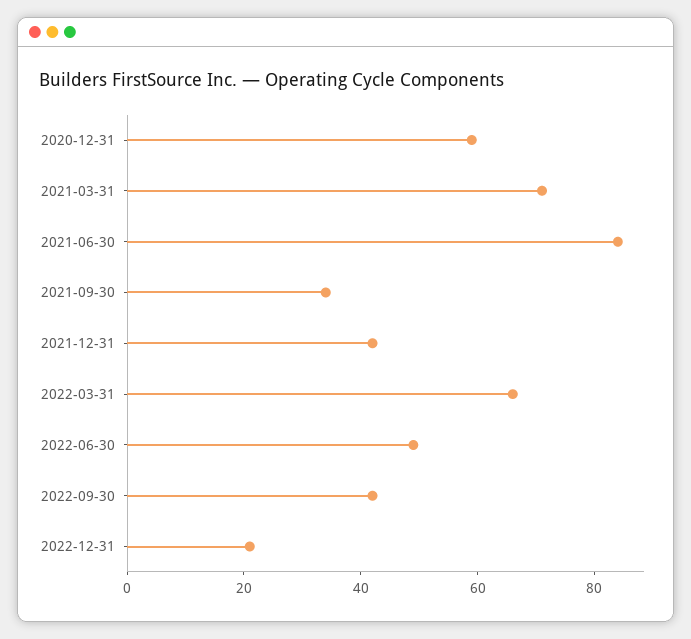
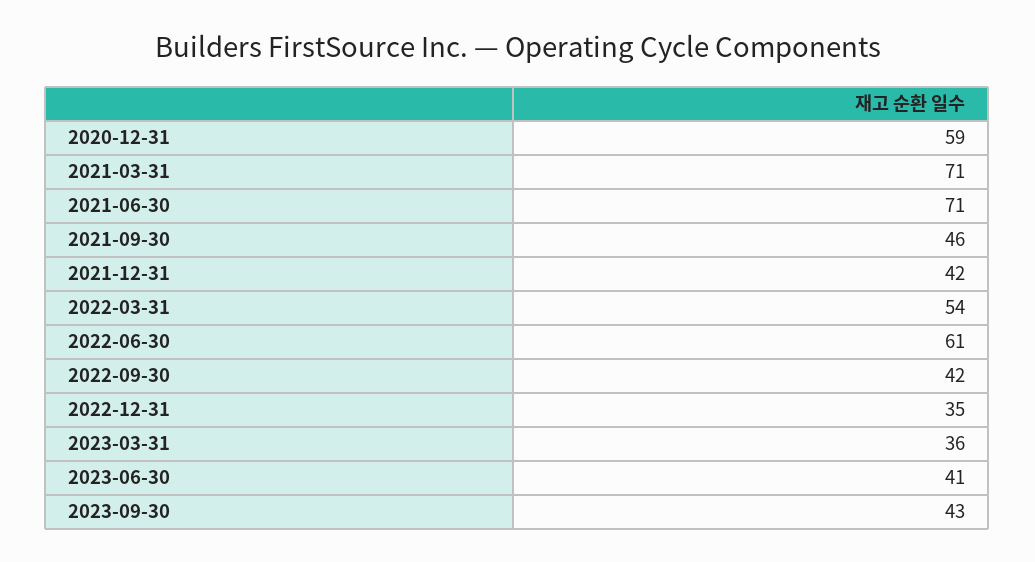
2021-06-30: 85 -> 71
2021-09-30: 35 -> 46
2022-03-31: 65 -> 54
2022-06-30: 50 -> 61
2022-12-31: 20 -> 35
2023-03-31: none -> 36
2023-06-30: none -> 41
2023-09-30: none -> 43

